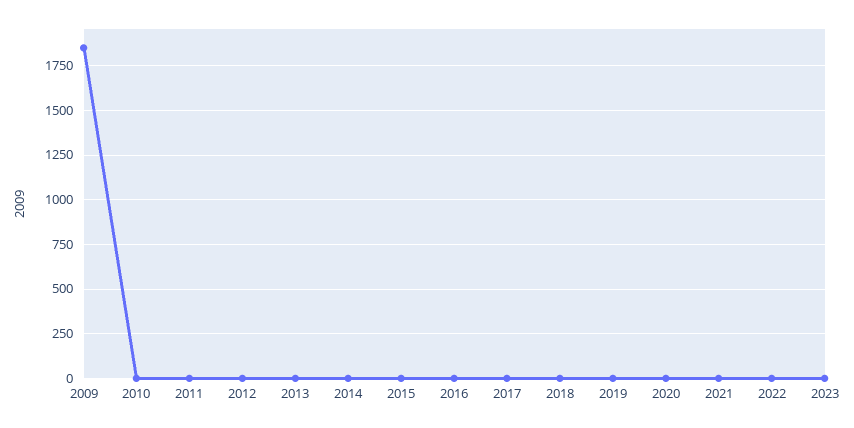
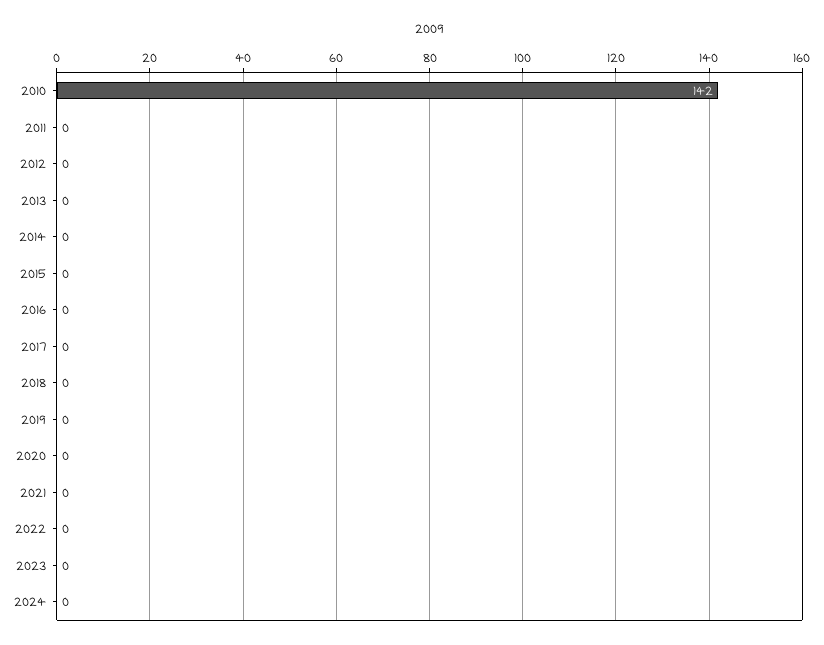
2009: 1850 -> none
2010: 0 -> 142
2024: none -> 0

